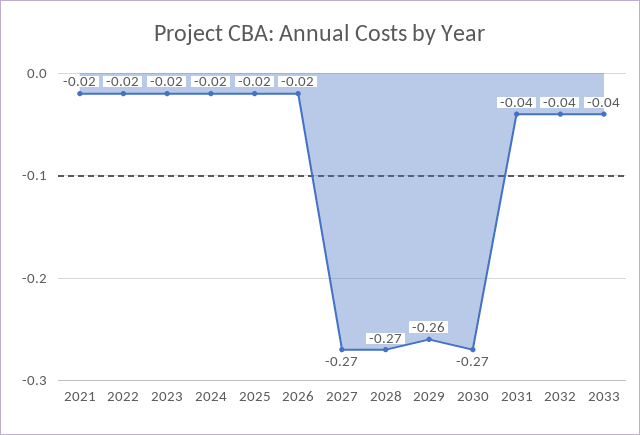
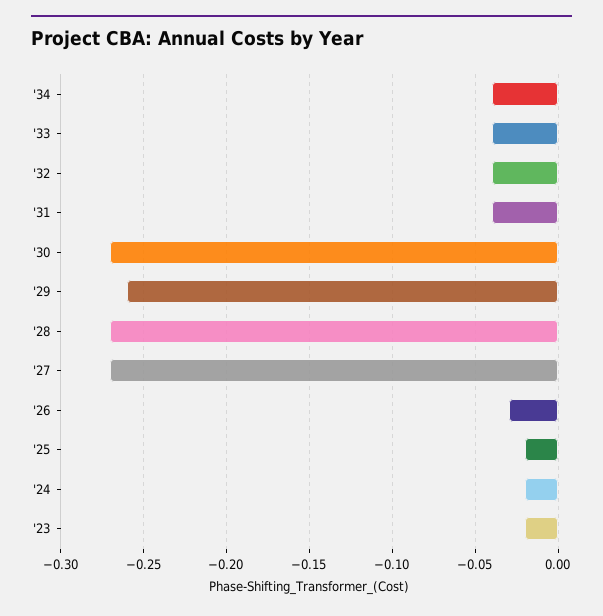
2021: -0.02 -> none
2022: -0.02 -> none
2026: -0.02 -> -0.03
'34: none -> -0.04

